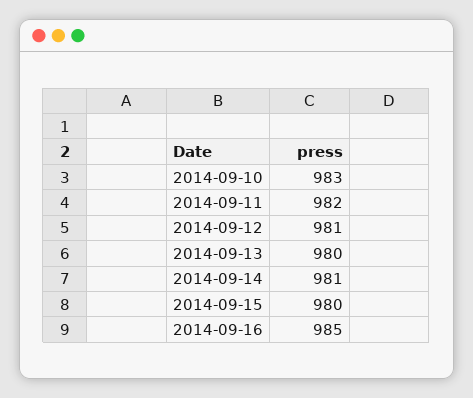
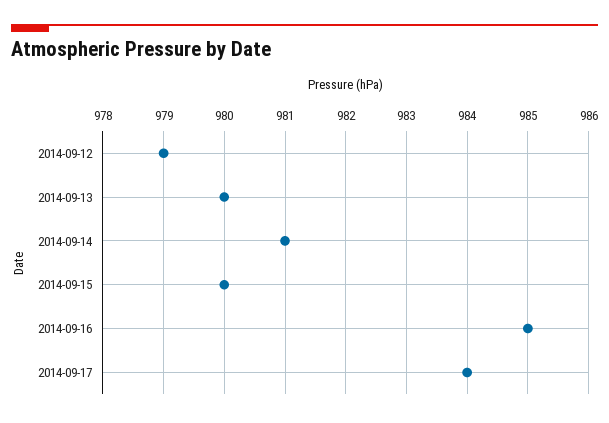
2014-09-10: 983 -> none
2014-09-11: 982 -> none
2014-09-12: 981 -> 979
2014-09-17: none -> 984

